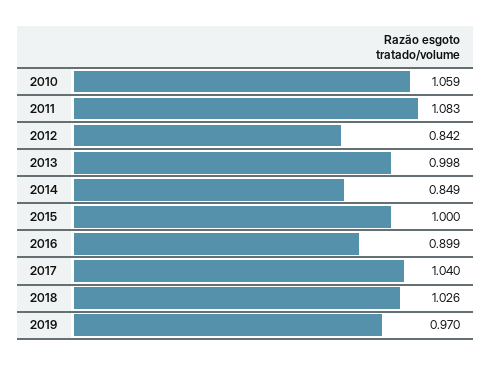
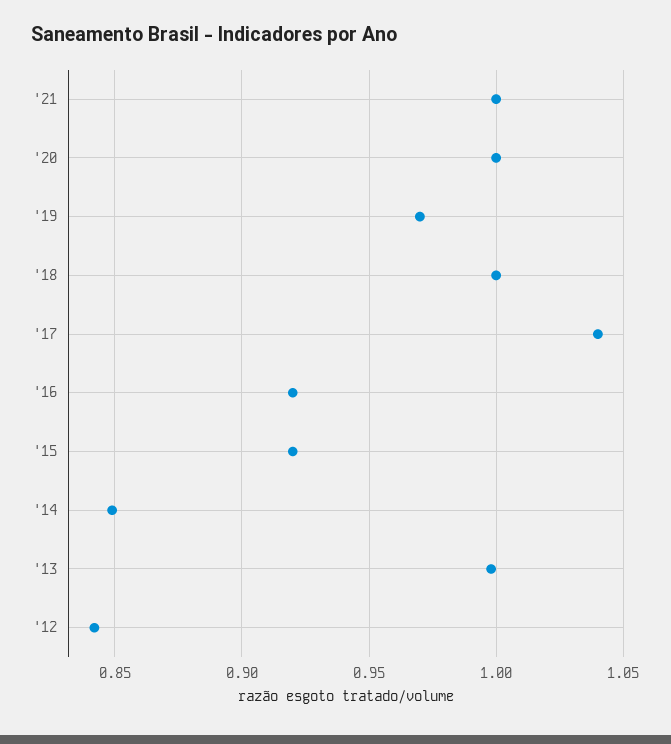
2010: 1.059 -> none
2011: 1.083 -> none
2015: 1 -> 0.92
2016: 0.899 -> 0.92
2018: 1.026 -> 1
'21: none -> 1
'20: none -> 1

